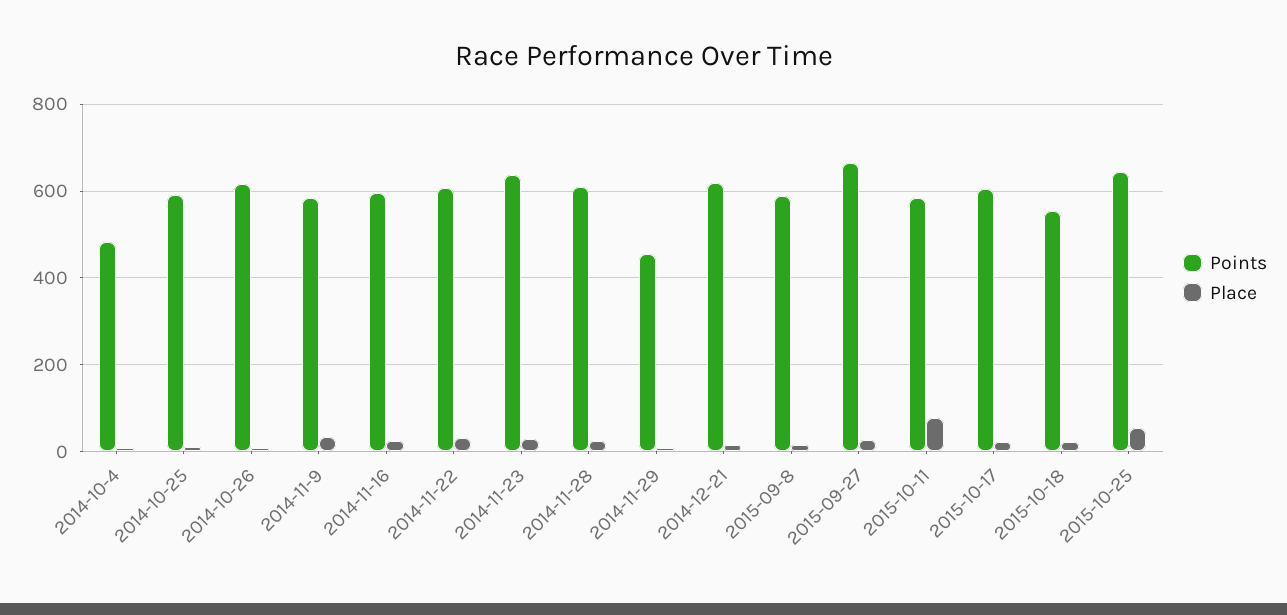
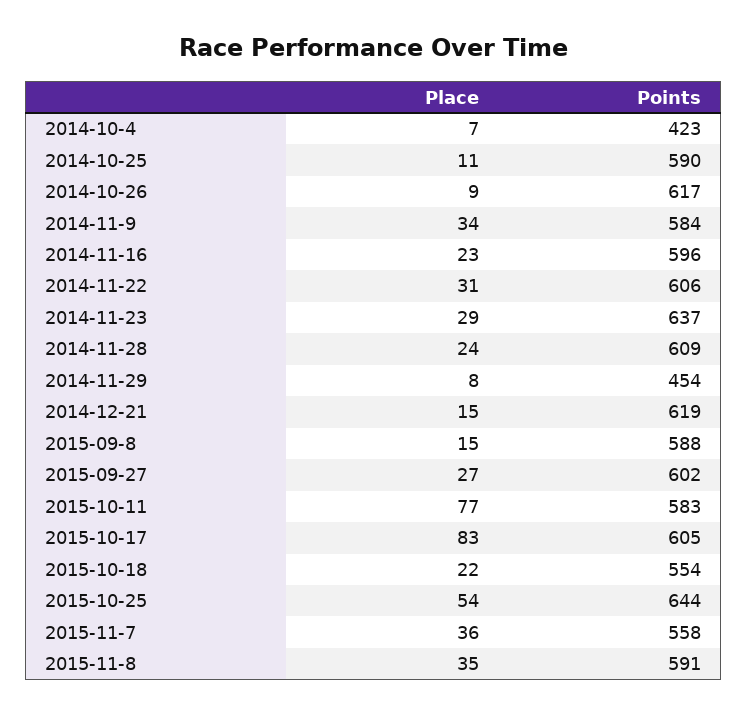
Points, 2014-10-4: 480 -> 423
Points, 2015-09-27: 660 -> 602
Place, 2015-10-17: 20 -> 83
Place, 2015-11-7: none -> 36
Points, 2015-11-7: none -> 558
Place, 2015-11-8: none -> 35
Points, 2015-11-8: none -> 591

